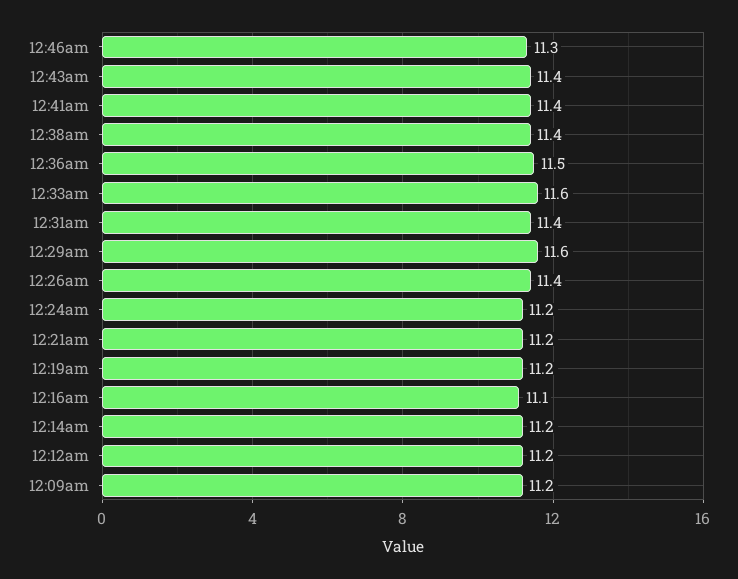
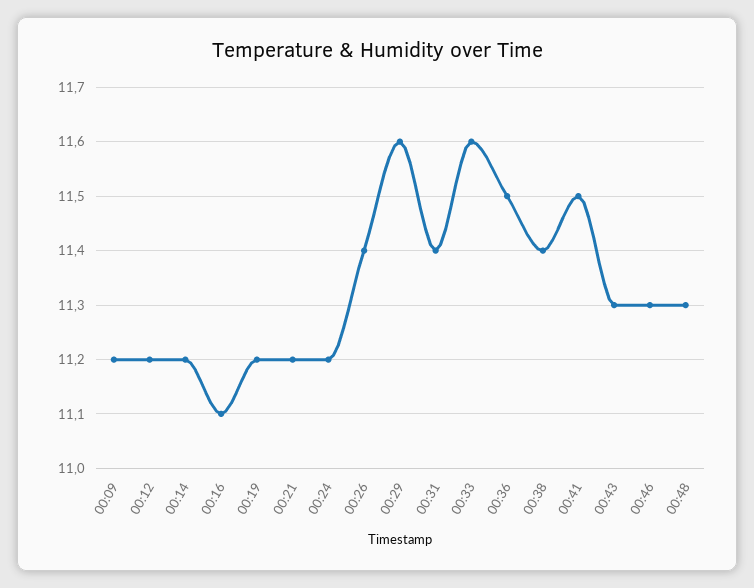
12:43am: 11.4 -> 11.3
12:41am: 11.4 -> 11.5
00:48: none -> 11.3

